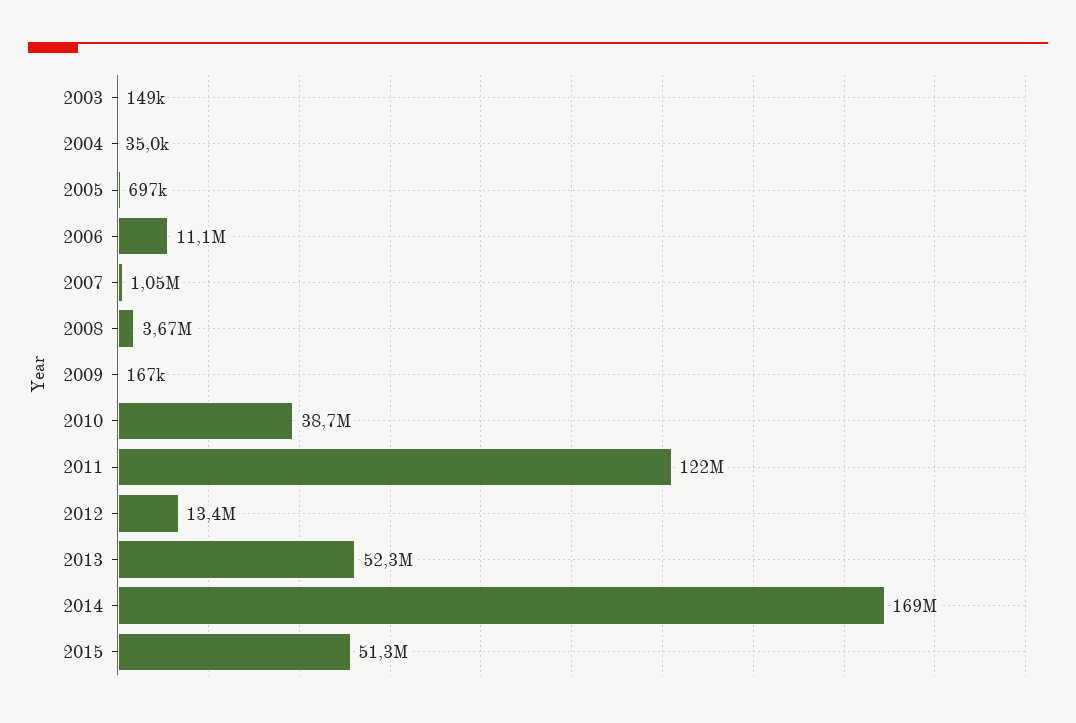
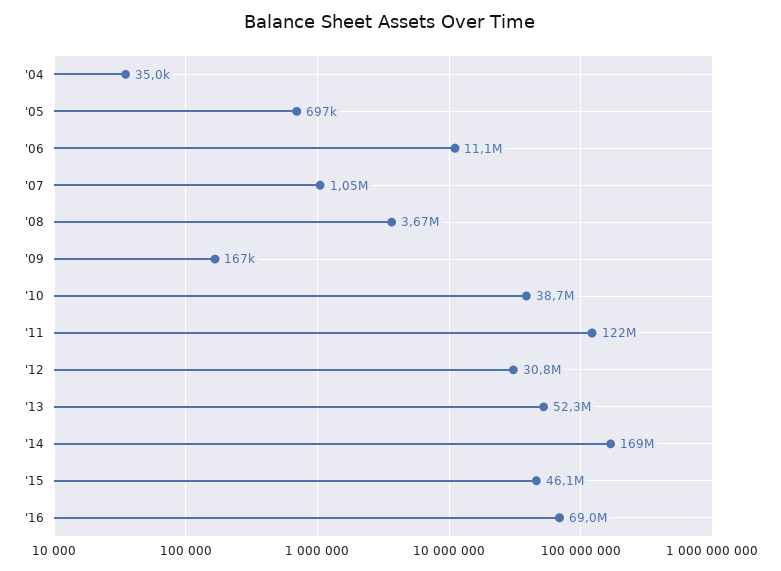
2003: 149000 -> none
2012: 13400000 -> 30800000
2015: 51300000 -> 46100000
'16: none -> 69000000

